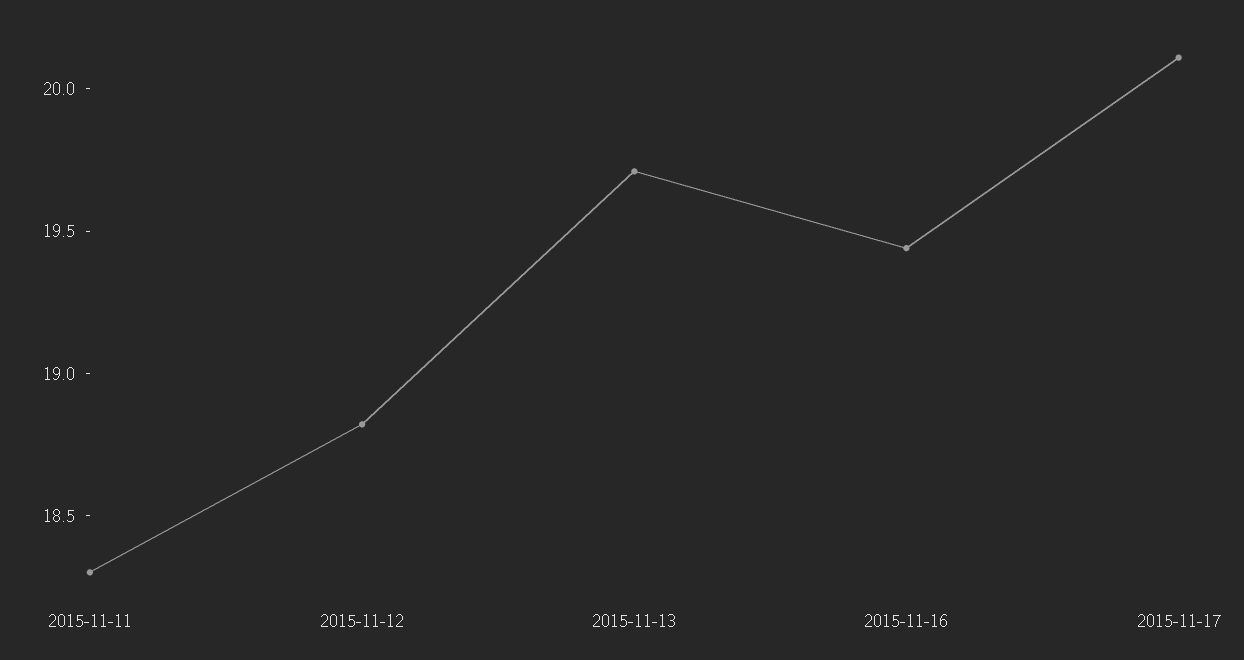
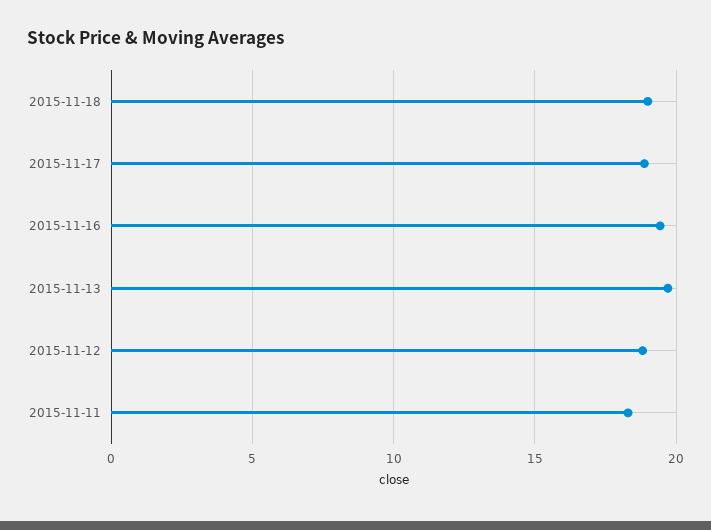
2015-11-17: 20.1 -> 19
2015-11-18: none -> 19

